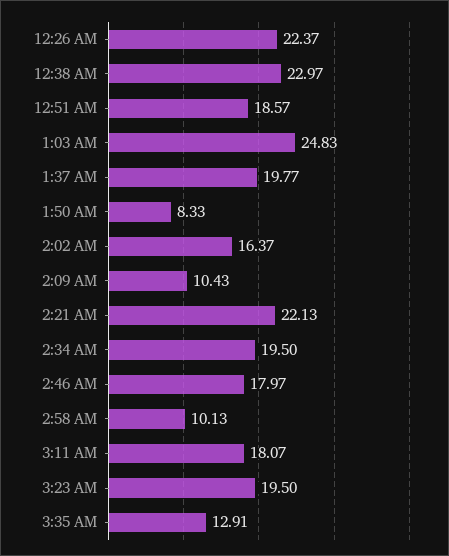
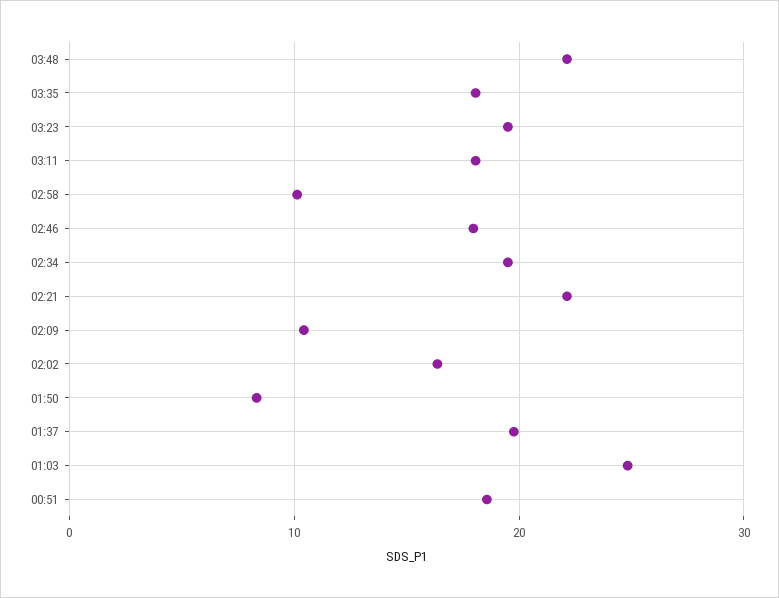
12:26 AM: 22.37 -> none
12:38 AM: 22.97 -> none
3:35 AM: 12.91 -> 18
03:48: none -> 22

